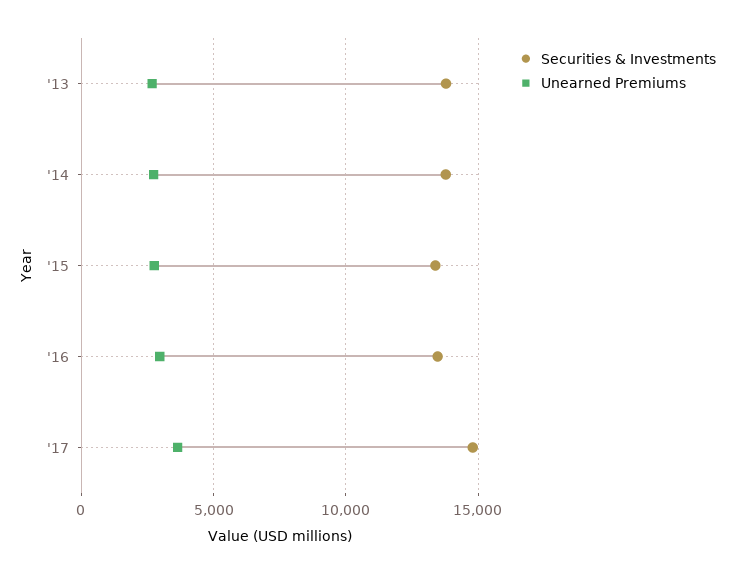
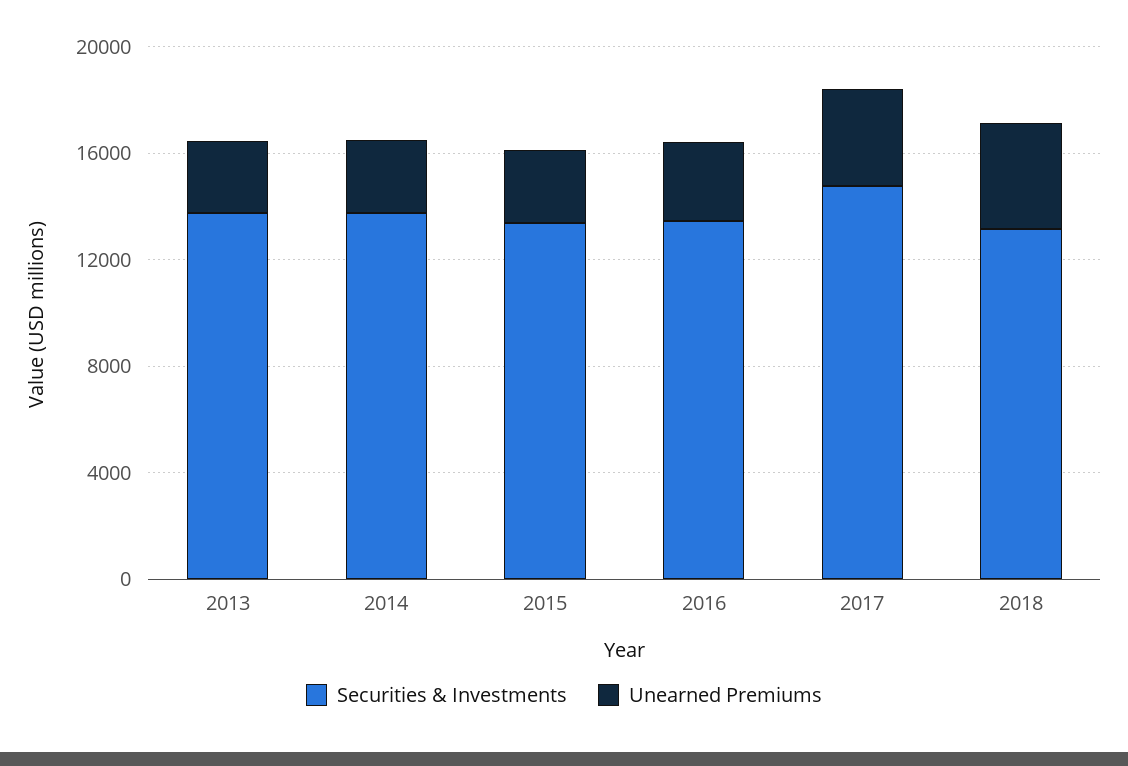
Securities & Investments, 2018: none -> 13000
Unearned Premiums, 2018: none -> 4000

